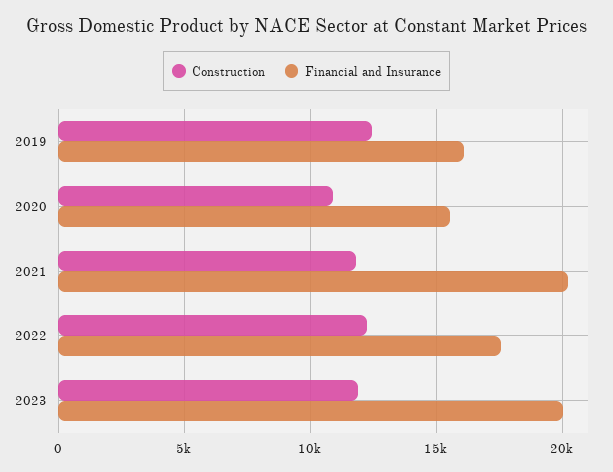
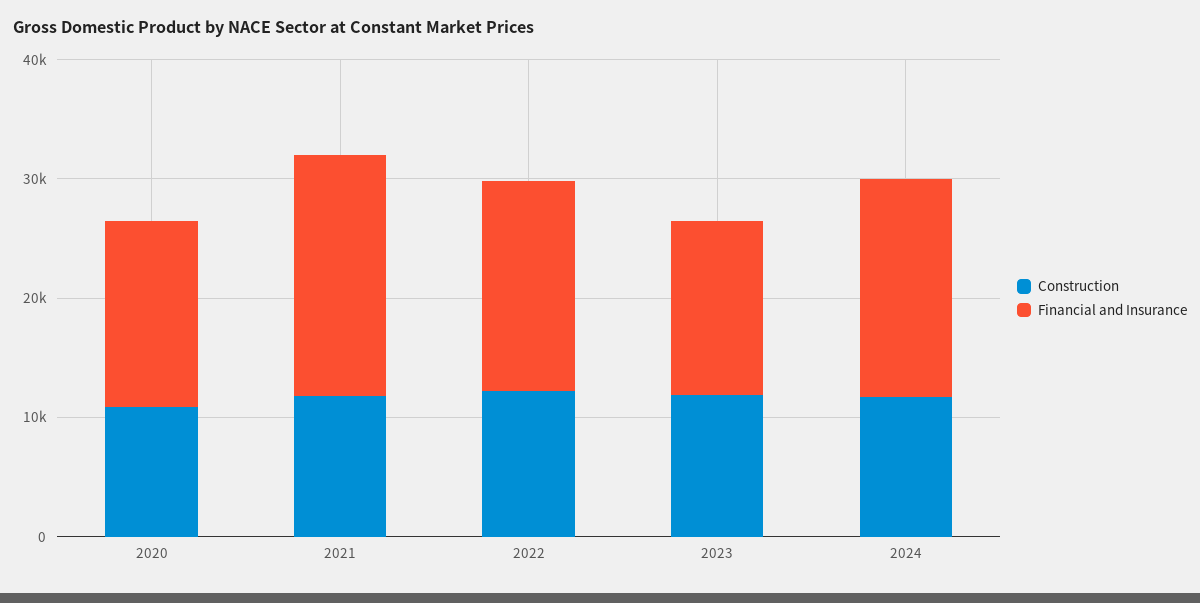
Construction, 2019: 12500 -> none
Financial and Insurance, 2019: 16000 -> none
Financial and Insurance, 2023: 20000 -> 14000
Construction, 2024: none -> 12000
Financial and Insurance, 2024: none -> 18000

